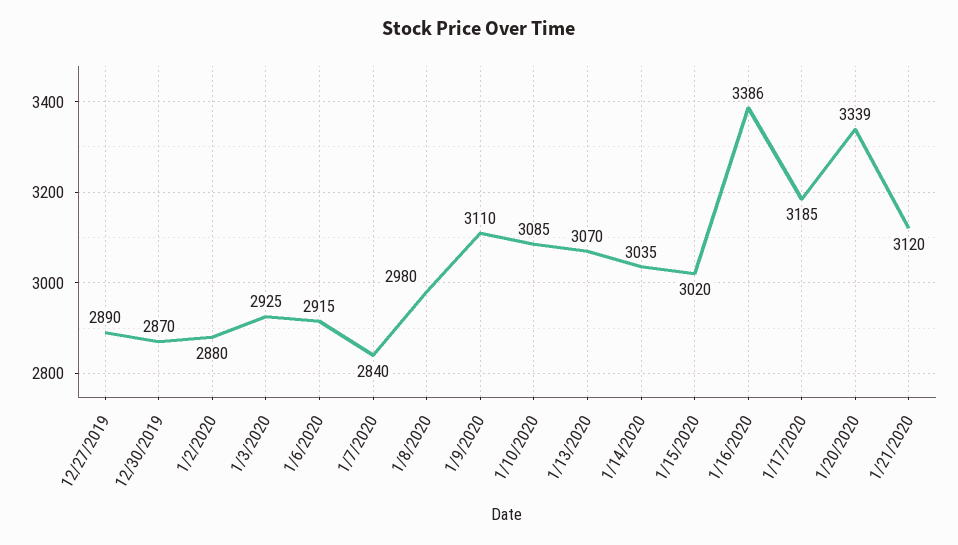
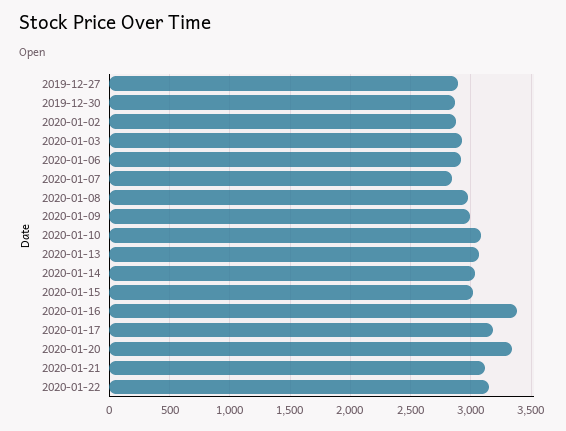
1/9/2020: 3110 -> 3000
2020-01-22: none -> 3150

